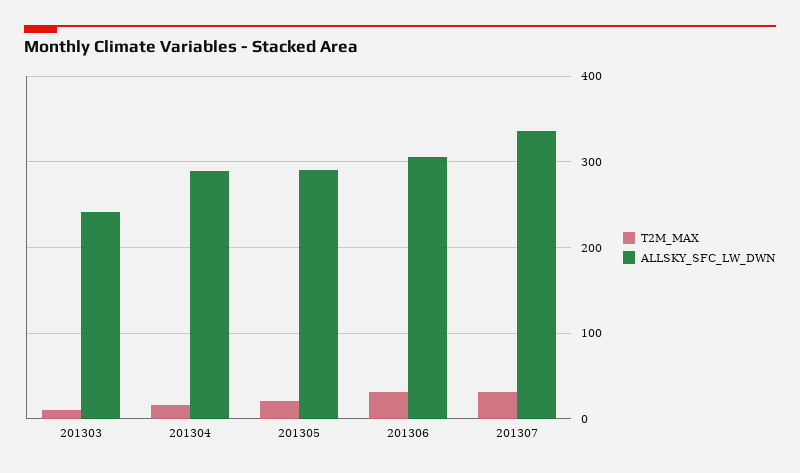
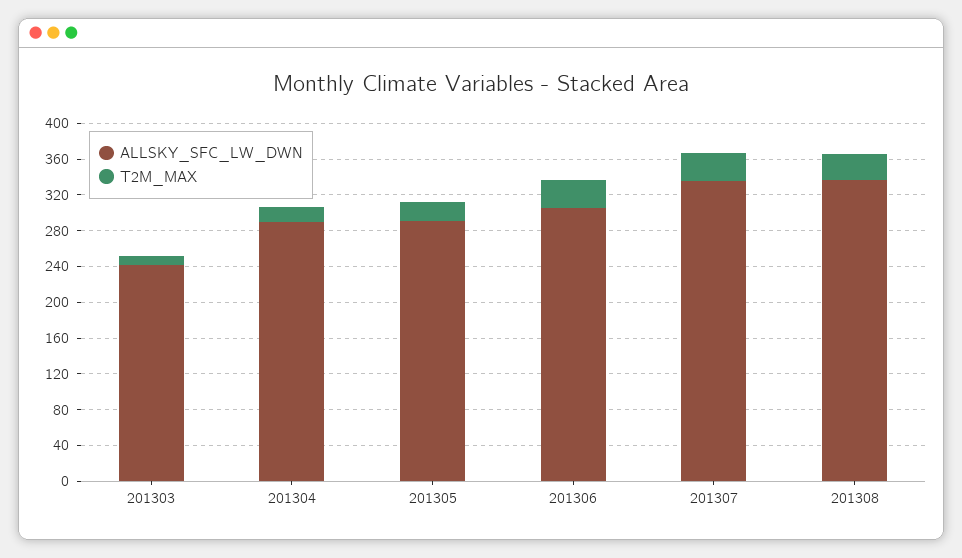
ALLSKY_SFC_LW_DWN, 201308: none -> 340
T2M_MAX, 201308: none -> 30

